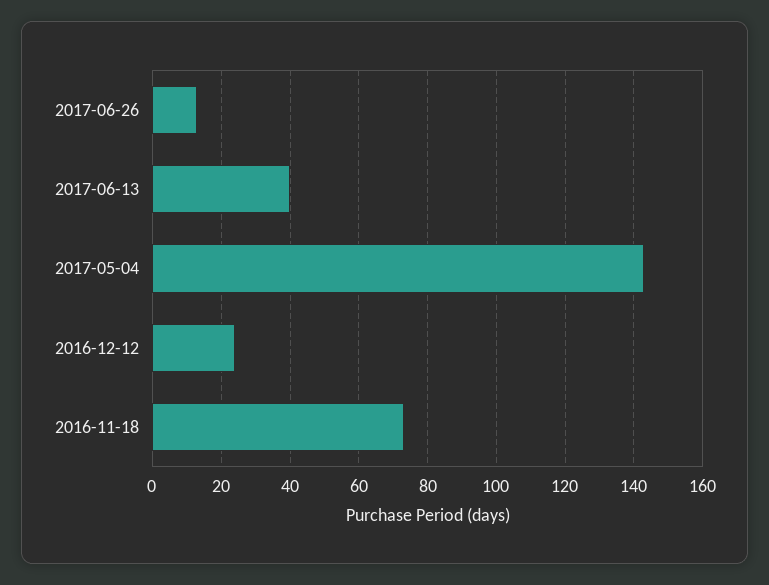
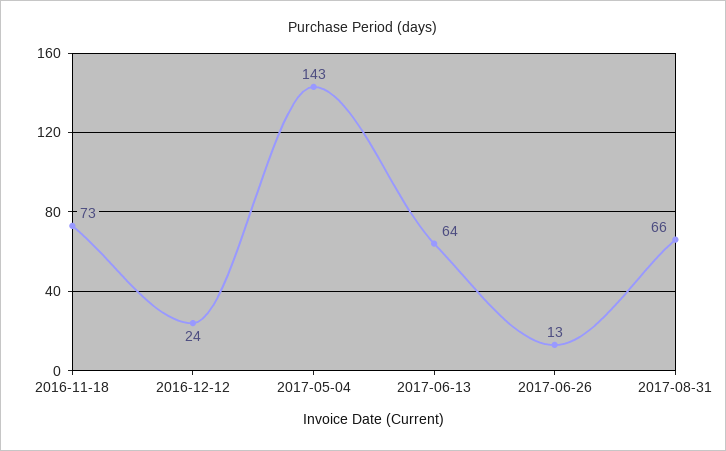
2017-06-13: 40 -> 64
2017-08-31: none -> 66

